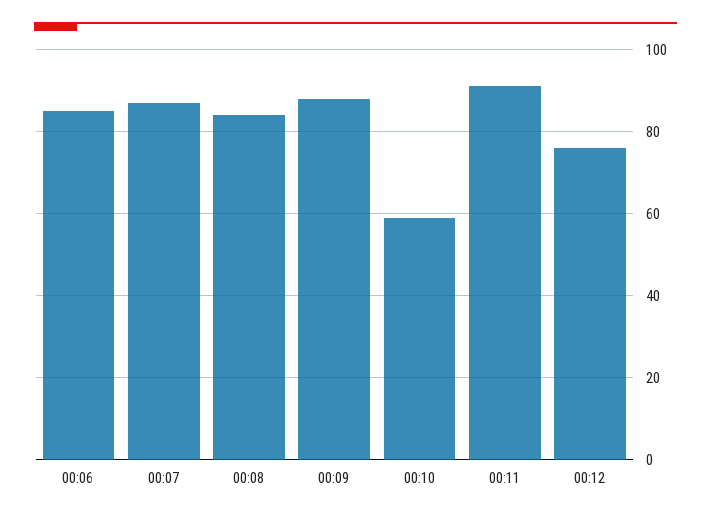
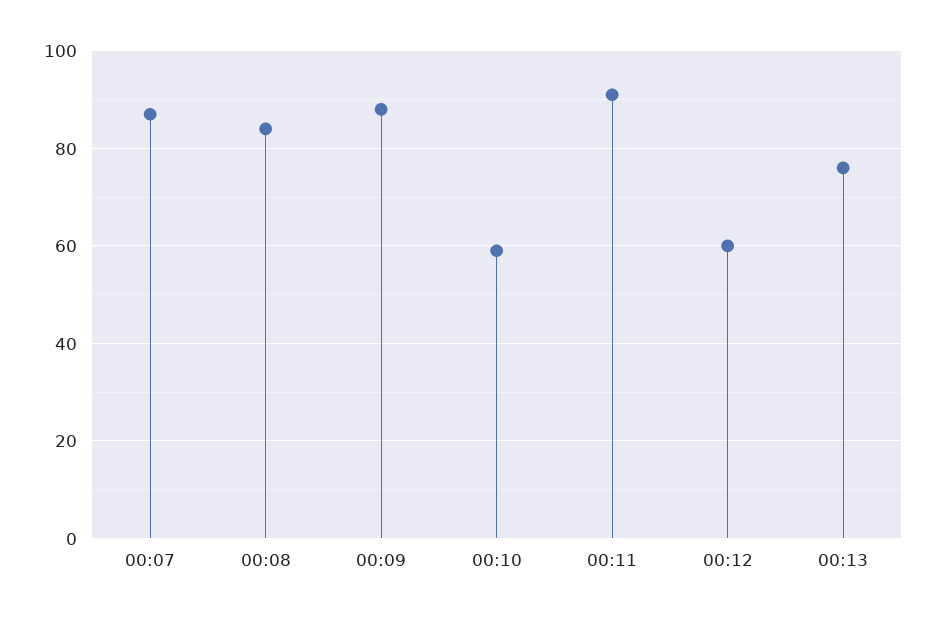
00:06: 85 -> none
00:12: 75 -> 60
00:13: none -> 75

